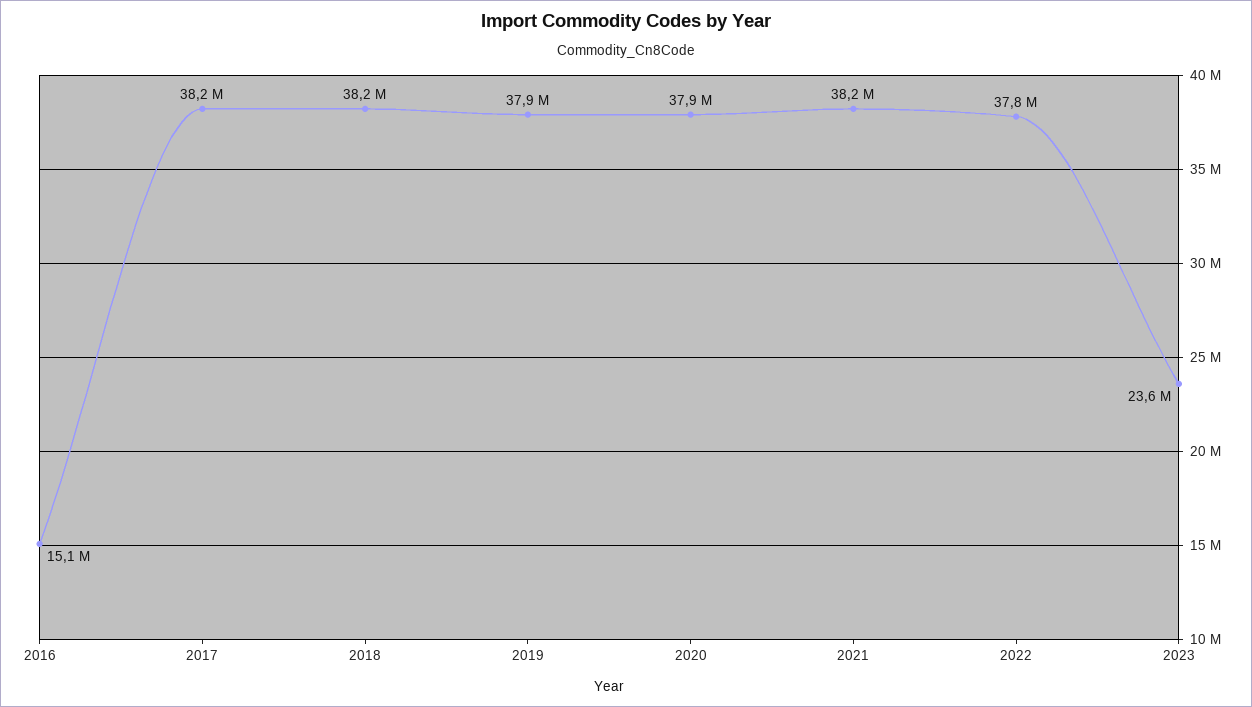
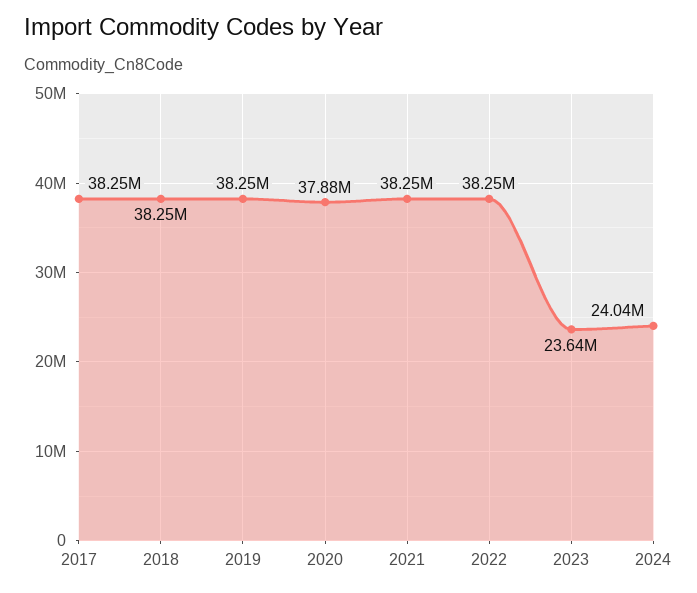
2016: 15100000 -> none
2019: 37900000 -> 38250000
2022: 37800000 -> 38250000
2024: none -> 24040000

